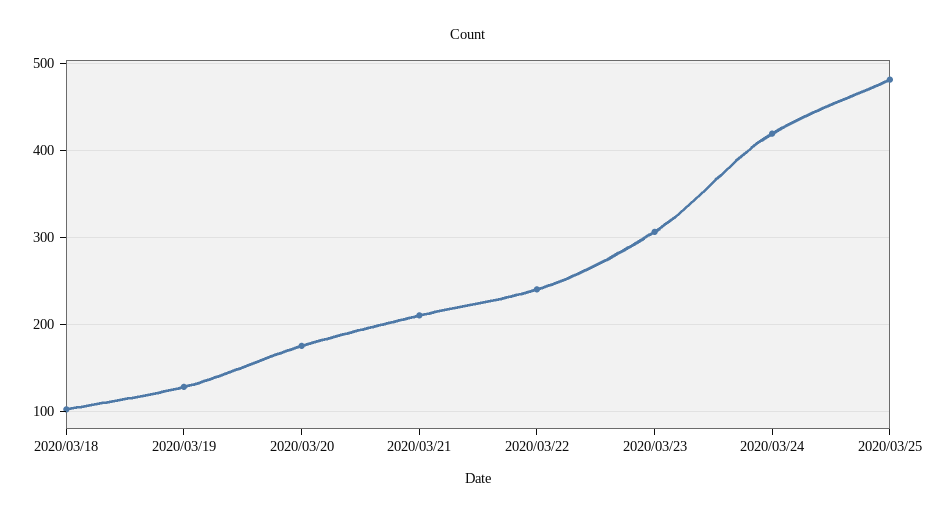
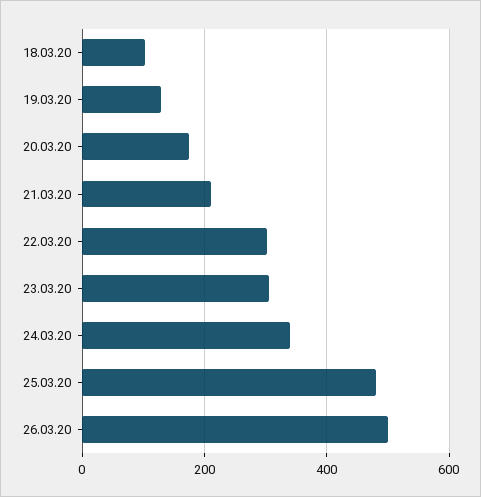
2020/03/22: 240 -> 300
2020/03/24: 420 -> 340
26.03.20: none -> 500

